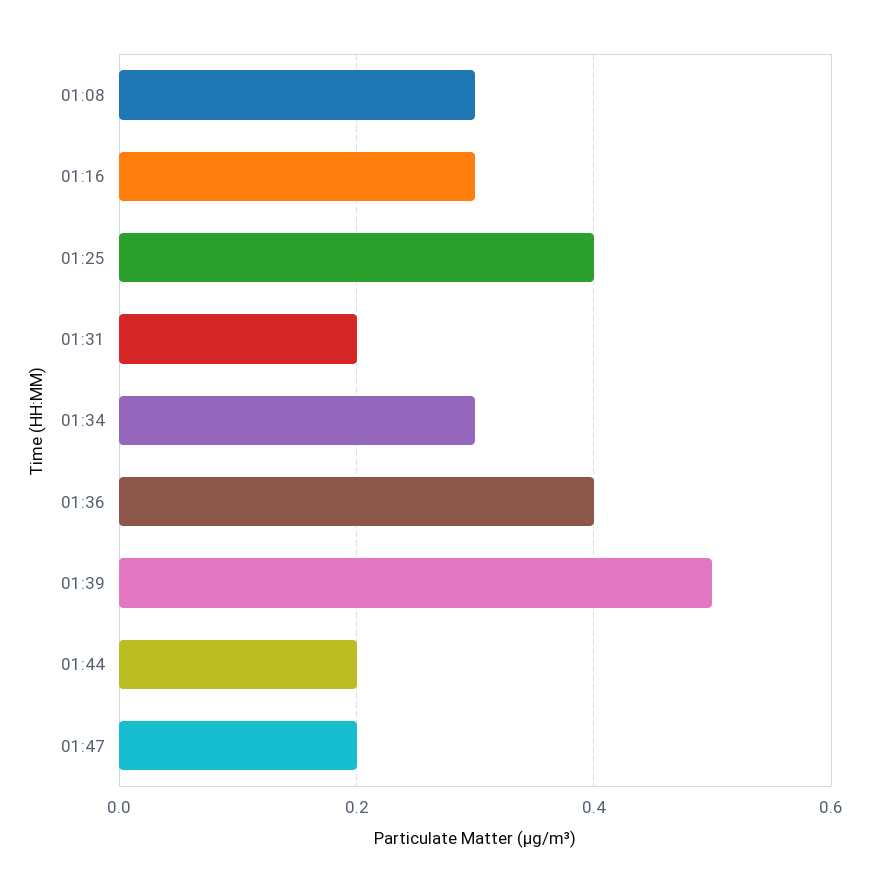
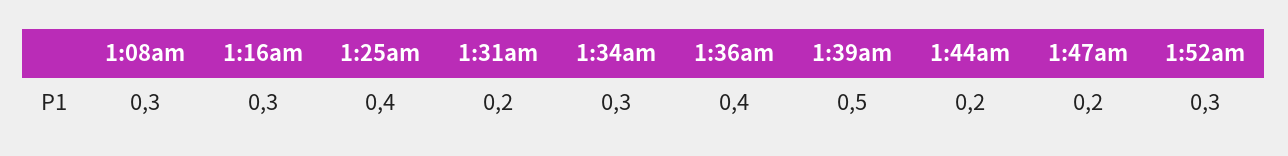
1:52am: none -> 0.3

